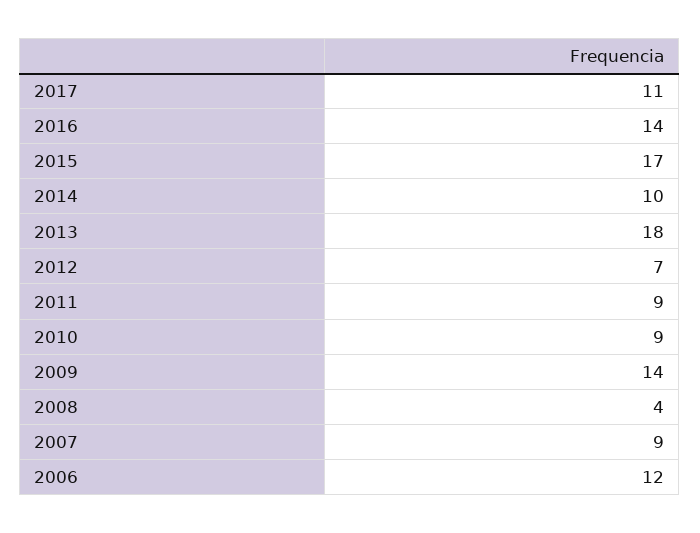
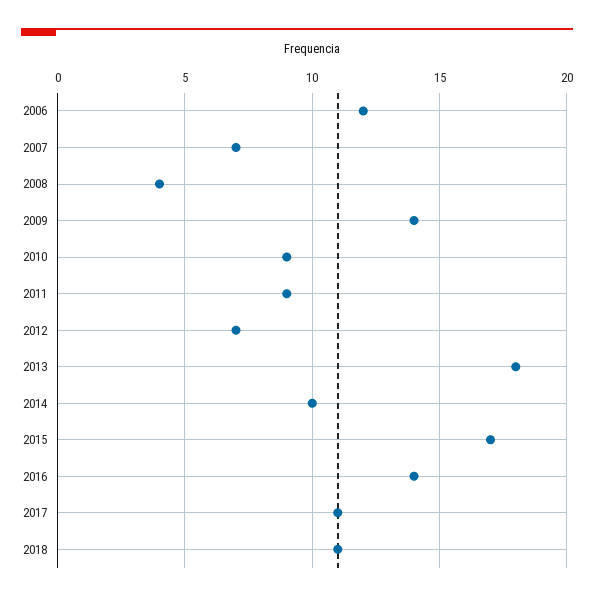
2007: 9 -> 7
2018: none -> 11

